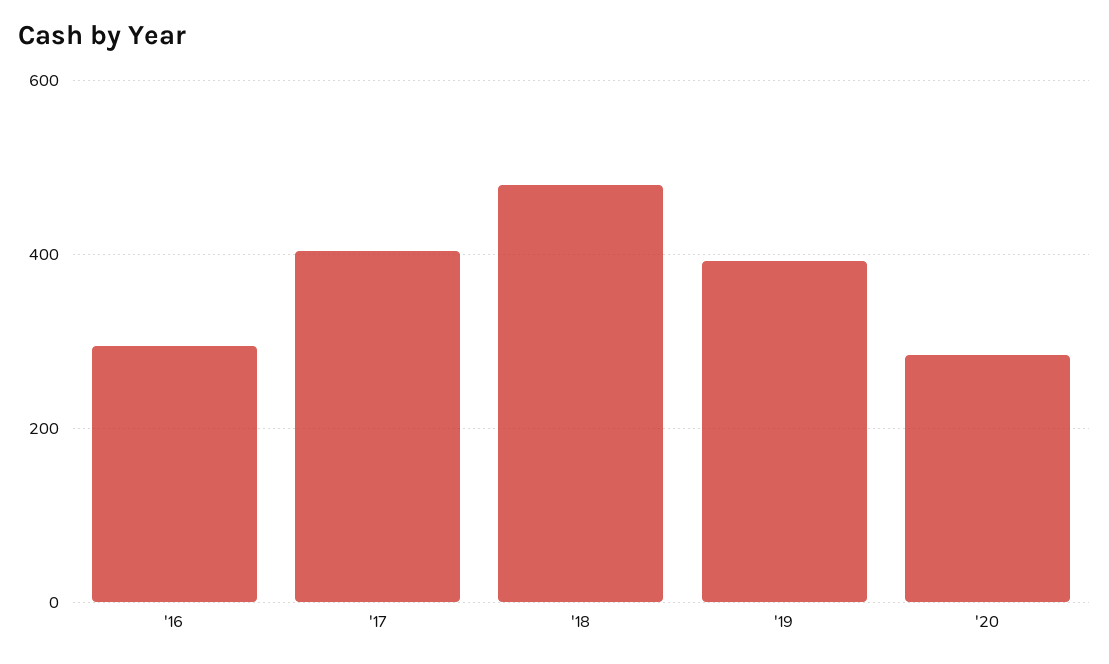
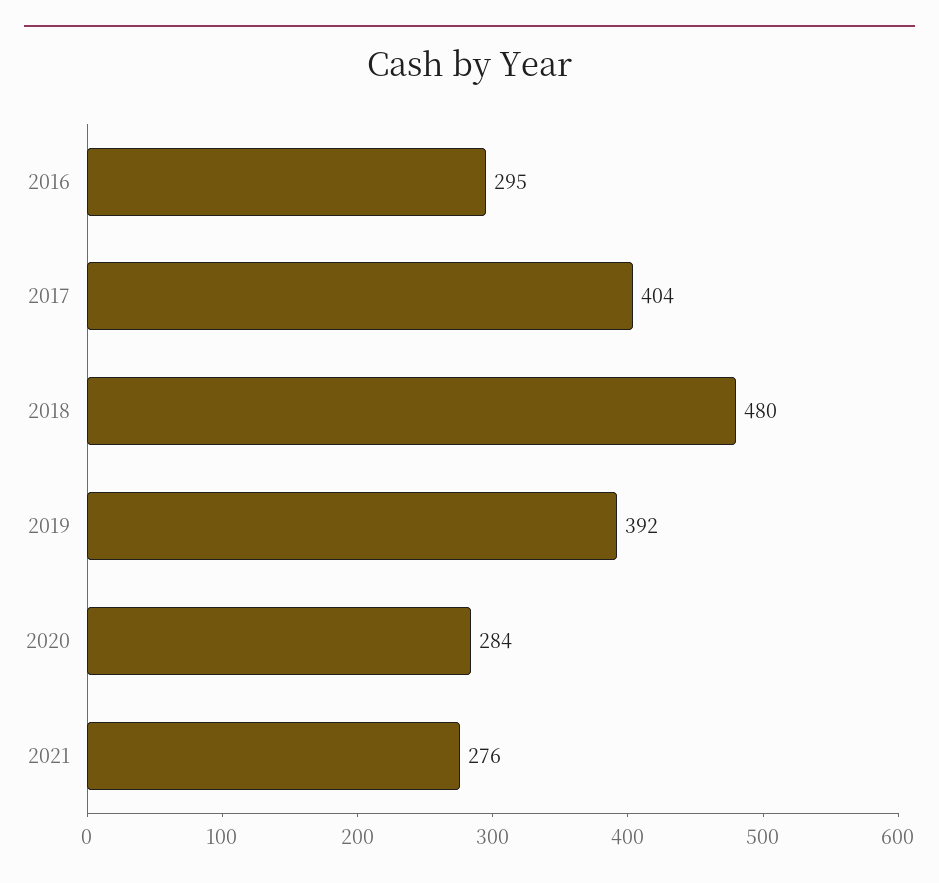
2021: none -> 276

